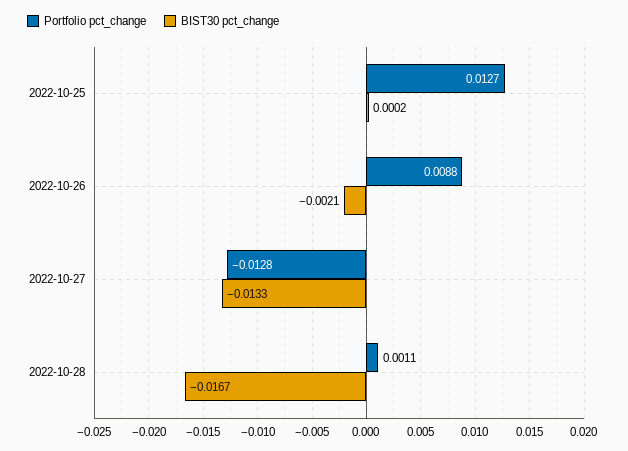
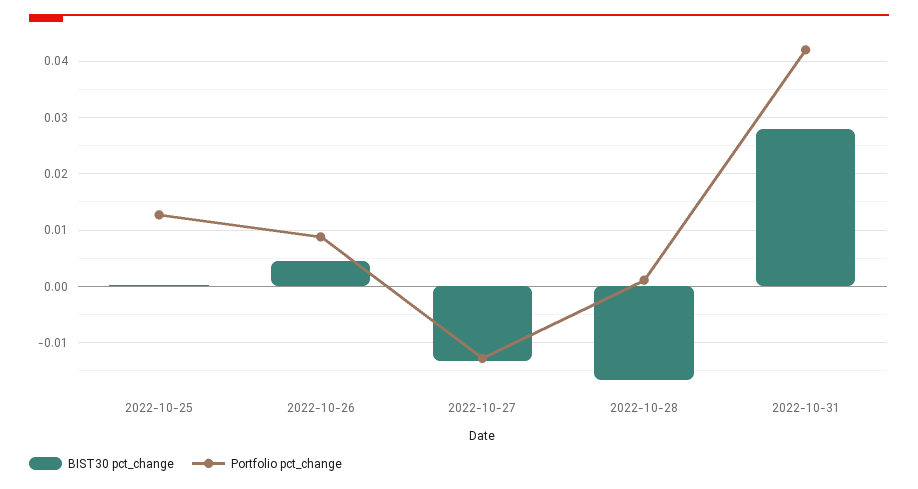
BIST30 pct_change, 2022-10-26: -0.0021 -> 0.004
BIST30 pct_change, 2022-10-31: none -> 0.028
Portfolio pct_change, 2022-10-31: none -> 0.042

